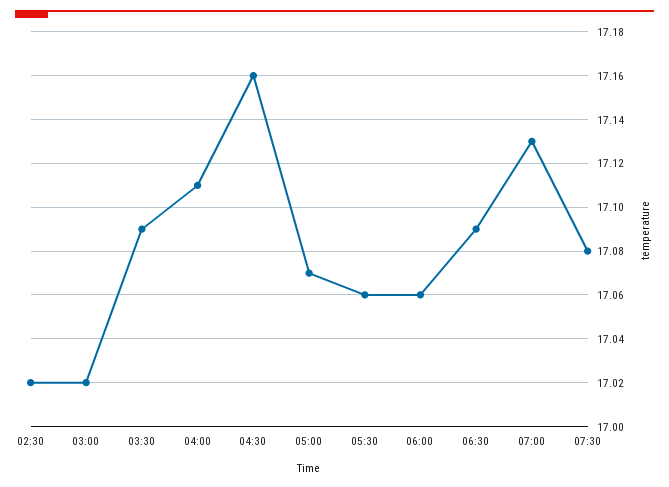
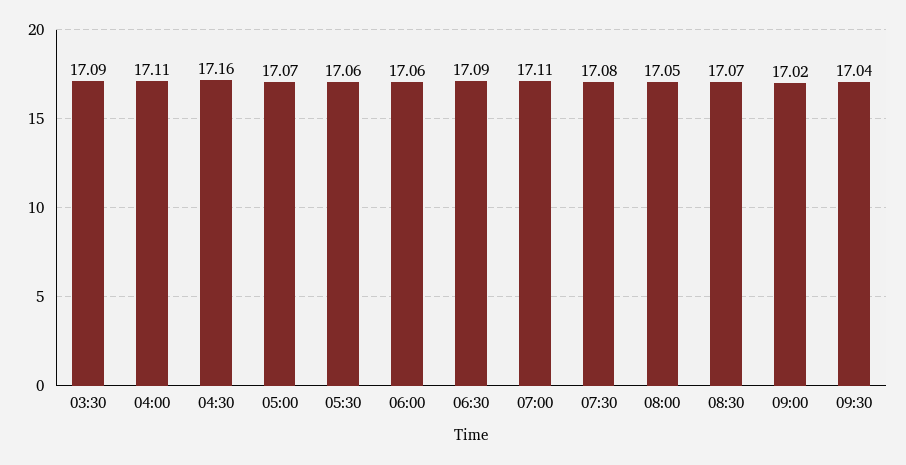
02:30: 17.02 -> none
03:00: 17.02 -> none
07:00: 17.13 -> 17.11
08:00: none -> 17.05
08:30: none -> 17.07
09:00: none -> 17.02
09:30: none -> 17.04

